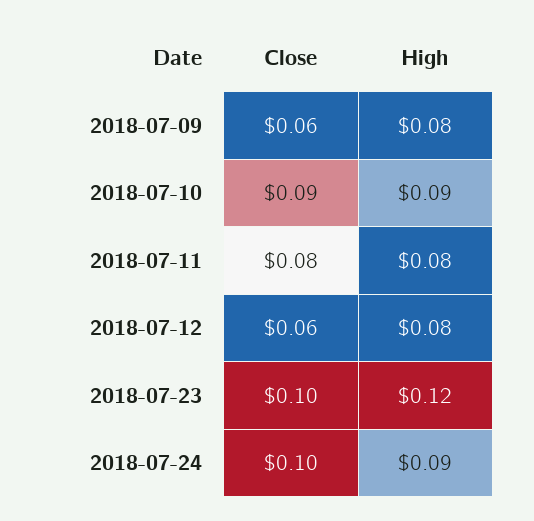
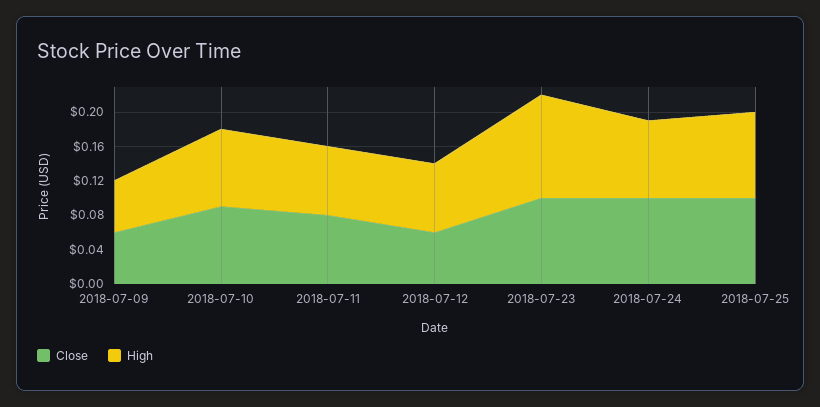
High, 2018-07-09: 0.08 -> 0.06
Close, 2018-07-25: none -> 0.1
High, 2018-07-25: none -> 0.1

